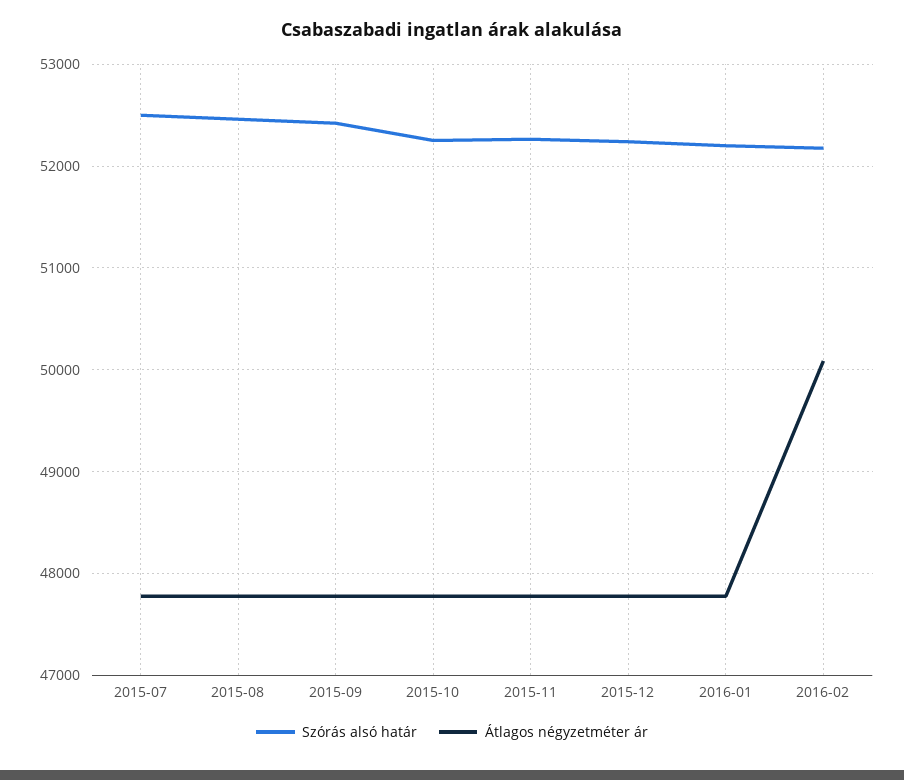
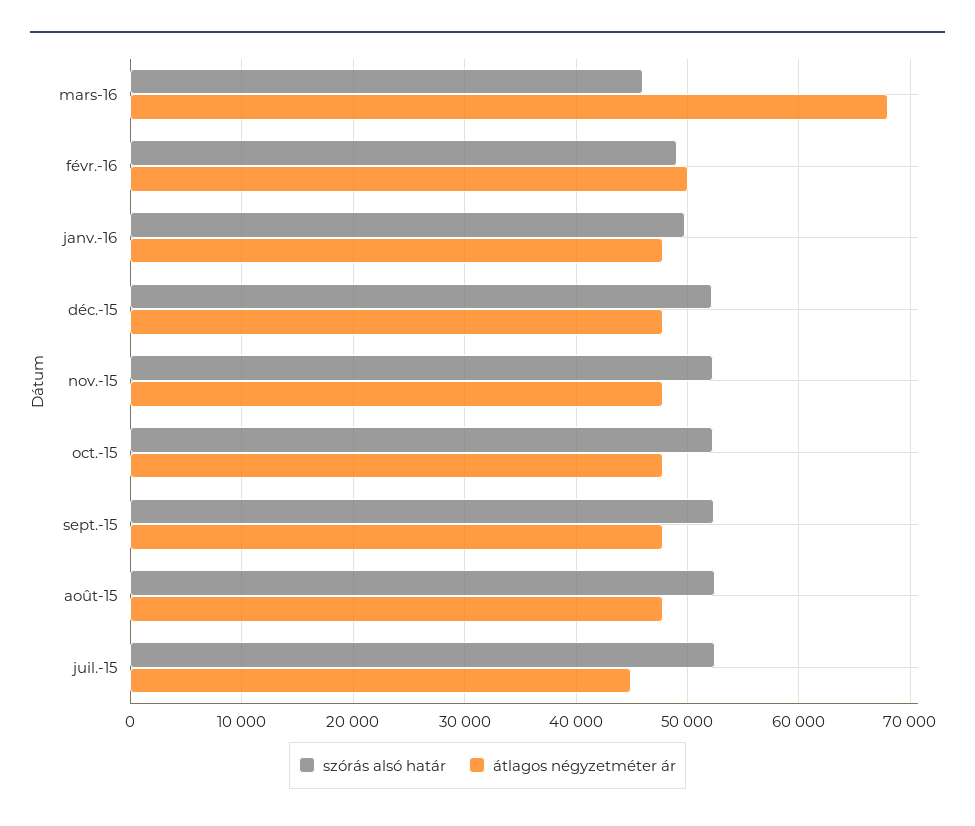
Átlagos négyzetméter ár, 2015-07: 47800 -> 45000
Szórás alsó határ, 2016-01: 52200 -> 50000
Szórás alsó határ, 2016-02: 52200 -> 49000
Szórás alsó határ, mars-16: none -> 46000
Átlagos négyzetméter ár, mars-16: none -> 68000

